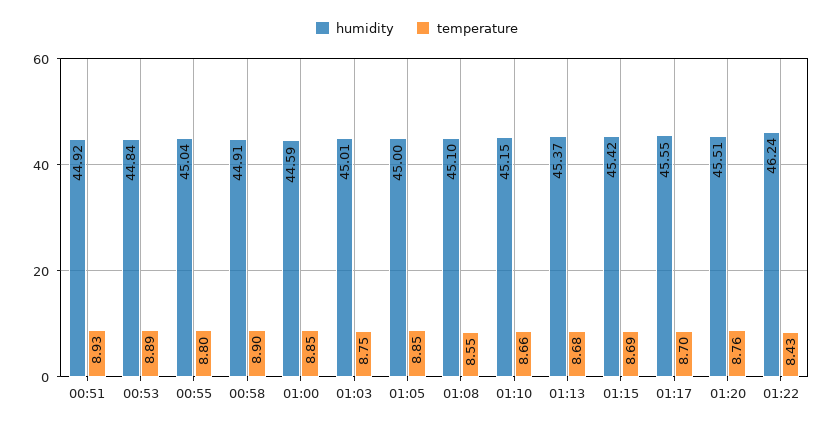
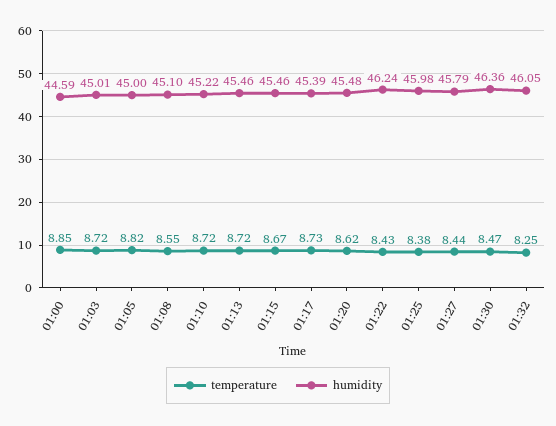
humidity, 00:51: 44.92 -> none
temperature, 00:51: 8.93 -> none
humidity, 00:53: 44.84 -> none
temperature, 00:53: 8.89 -> none
humidity, 00:55: 45.04 -> none
temperature, 00:55: 8.8 -> none
humidity, 00:58: 44.91 -> none
temperature, 00:58: 8.9 -> none
temperature, 01:03: 8.75 -> 8.72
temperature, 01:05: 8.85 -> 8.82
humidity, 01:10: 45.15 -> 45.22
temperature, 01:10: 8.66 -> 8.72
humidity, 01:13: 45.37 -> 45.46
temperature, 01:13: 8.68 -> 8.72
humidity, 01:15: 45.42 -> 45.46
temperature, 01:15: 8.69 -> 8.67
humidity, 01:17: 45.55 -> 45.39
temperature, 01:17: 8.7 -> 8.73
humidity, 01:20: 45.51 -> 45.48
temperature, 01:20: 8.76 -> 8.62
temperature, 01:25: none -> 8.38
humidity, 01:25: none -> 45.98
temperature, 01:27: none -> 8.44
humidity, 01:27: none -> 45.79
temperature, 01:30: none -> 8.47
humidity, 01:30: none -> 46.36
temperature, 01:32: none -> 8.25
humidity, 01:32: none -> 46.05

